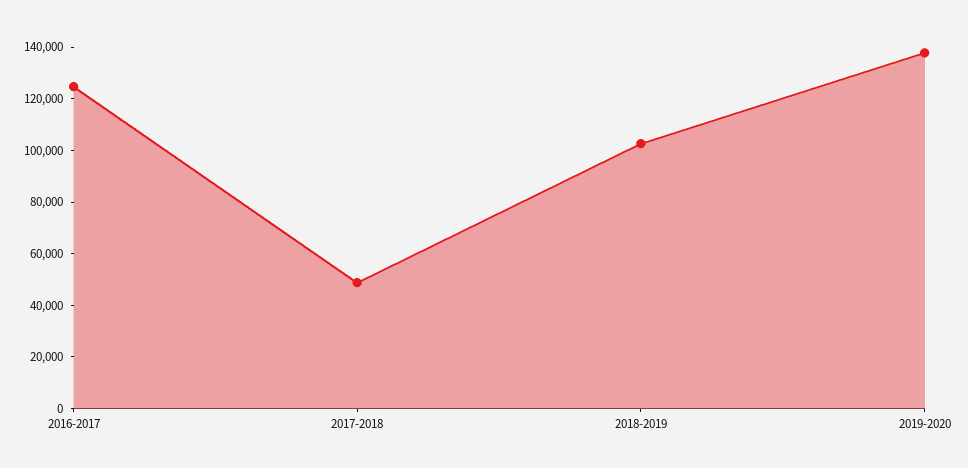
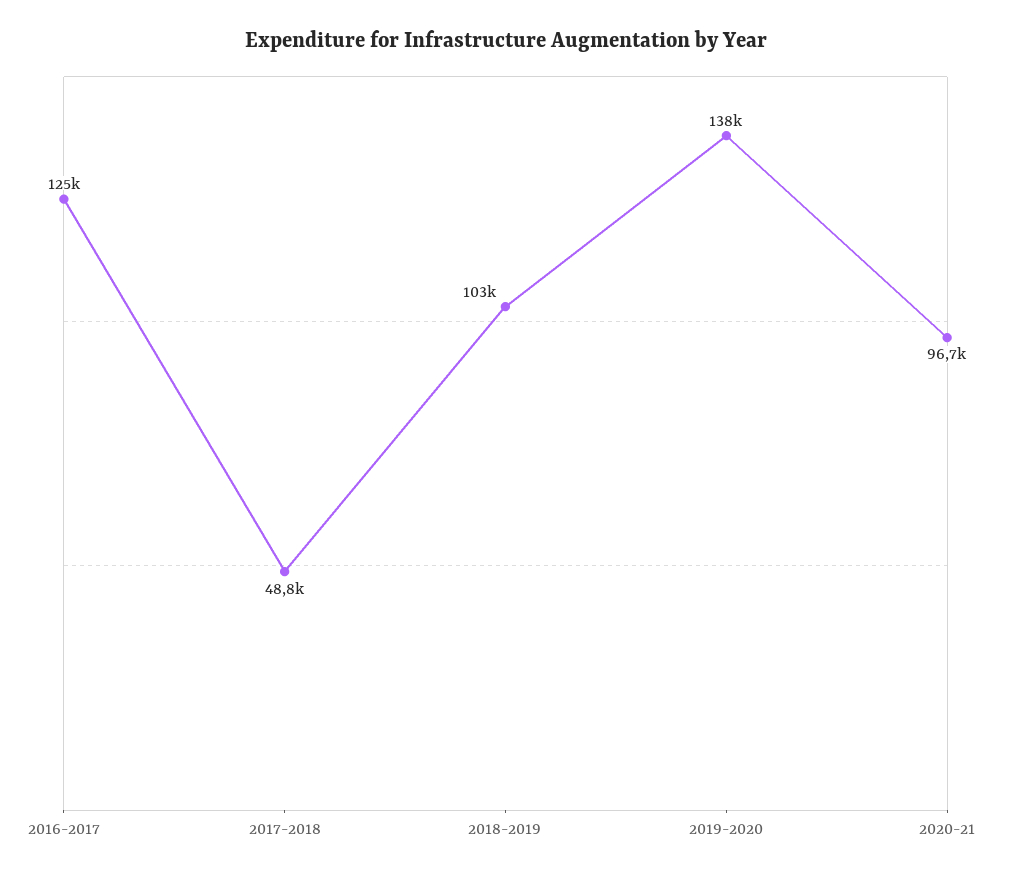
2020-21: none -> 96700

